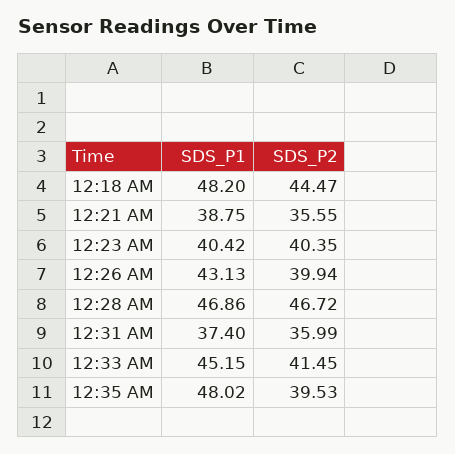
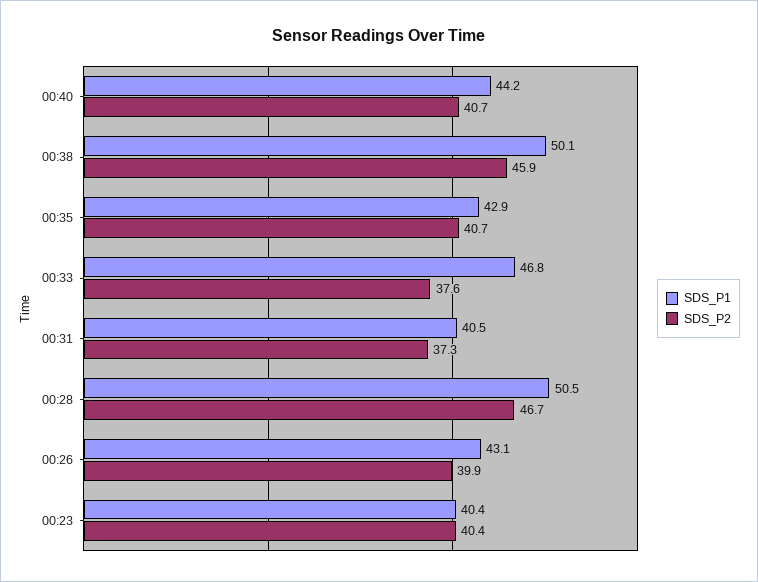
SDS_P1, 12:18 AM: 48.2 -> none
SDS_P2, 12:18 AM: 44.47 -> none
SDS_P1, 12:21 AM: 38.75 -> none
SDS_P2, 12:21 AM: 35.55 -> none
SDS_P1, 12:28 AM: 46.86 -> 50.5
SDS_P1, 12:31 AM: 37.4 -> 40.5
SDS_P2, 12:31 AM: 35.99 -> 37.3
SDS_P1, 12:33 AM: 45.15 -> 46.8
SDS_P2, 12:33 AM: 41.45 -> 37.6
SDS_P1, 12:35 AM: 48.02 -> 42.9
SDS_P2, 12:35 AM: 39.53 -> 40.7
SDS_P1, 00:40: none -> 44.2
SDS_P2, 00:40: none -> 40.7
SDS_P1, 00:38: none -> 50.1
SDS_P2, 00:38: none -> 45.9

